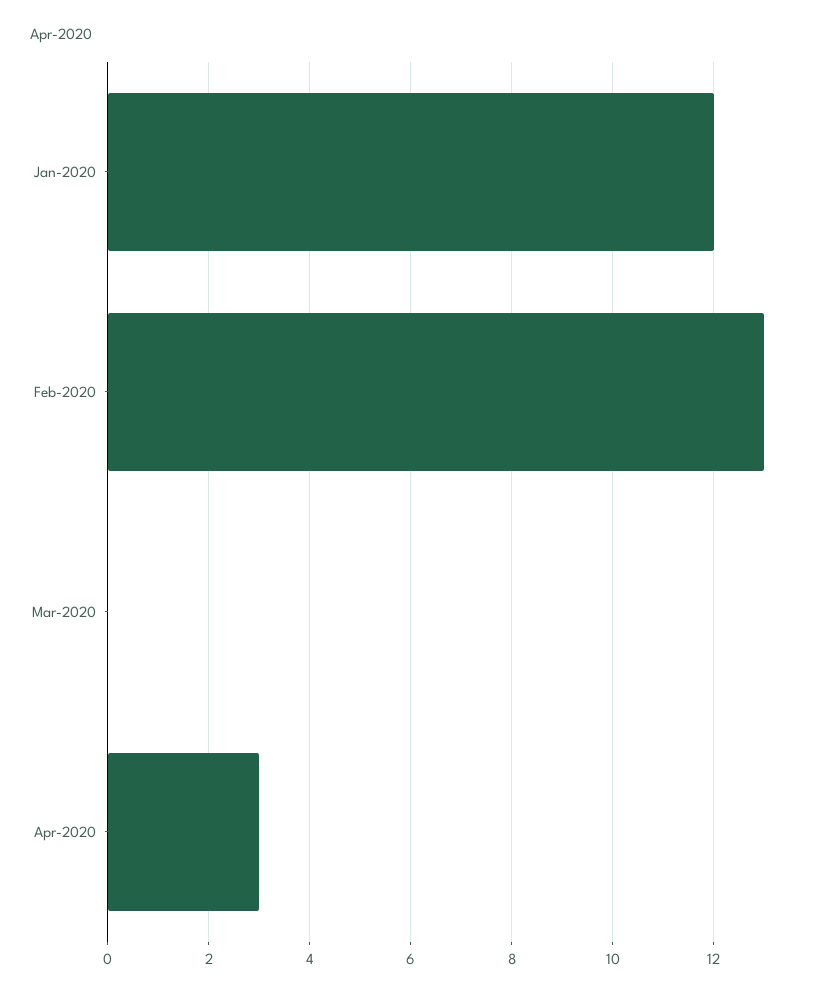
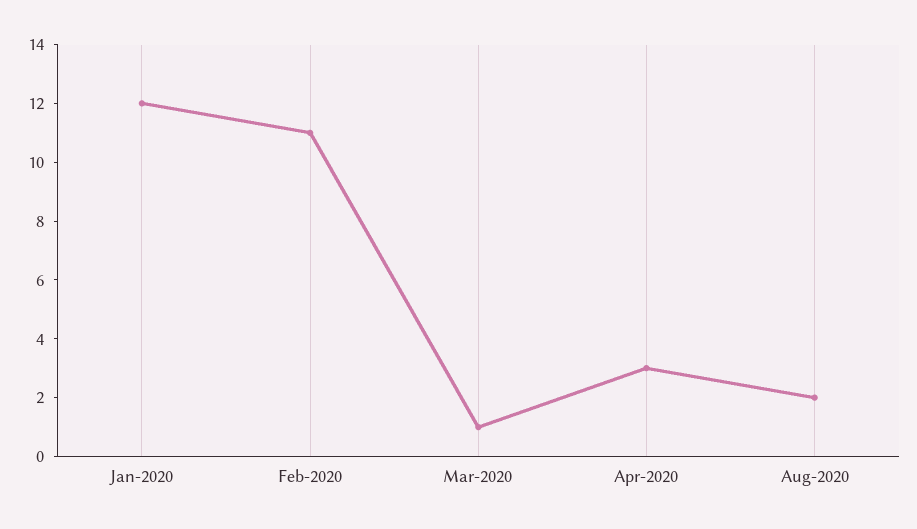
Feb-2020: 13 -> 11
Mar-2020: 0 -> 1
Aug-2020: none -> 2

